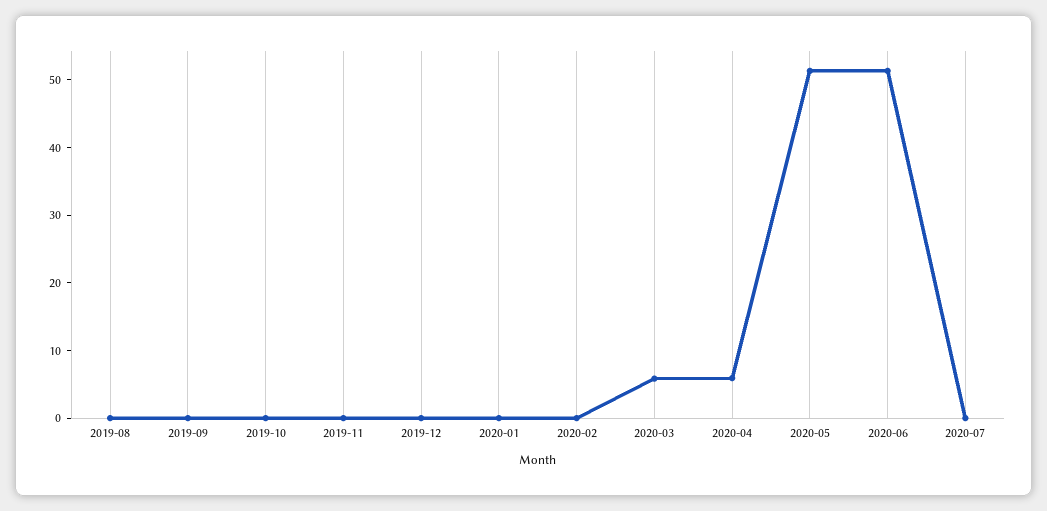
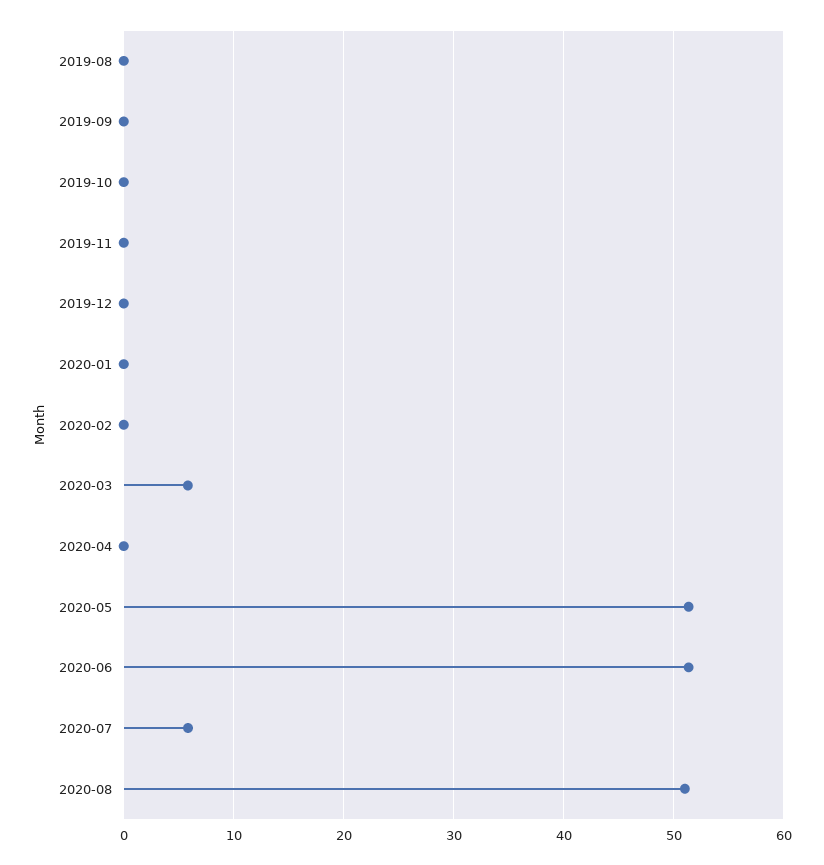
2020-04: 6 -> 0
2020-07: 0 -> 6
2020-08: none -> 51

